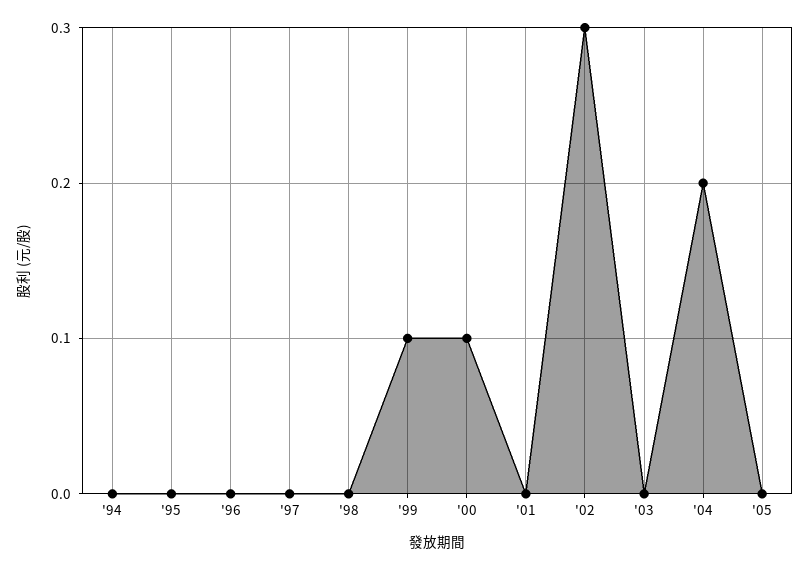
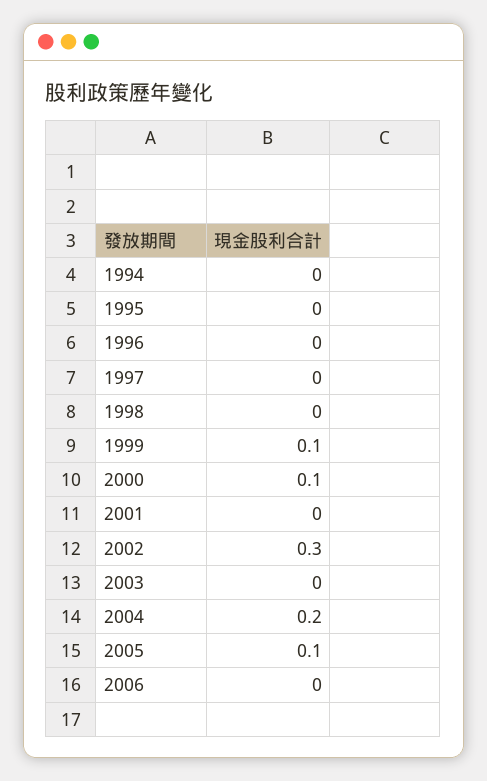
'05: 0 -> 0.1
2006: none -> 0

